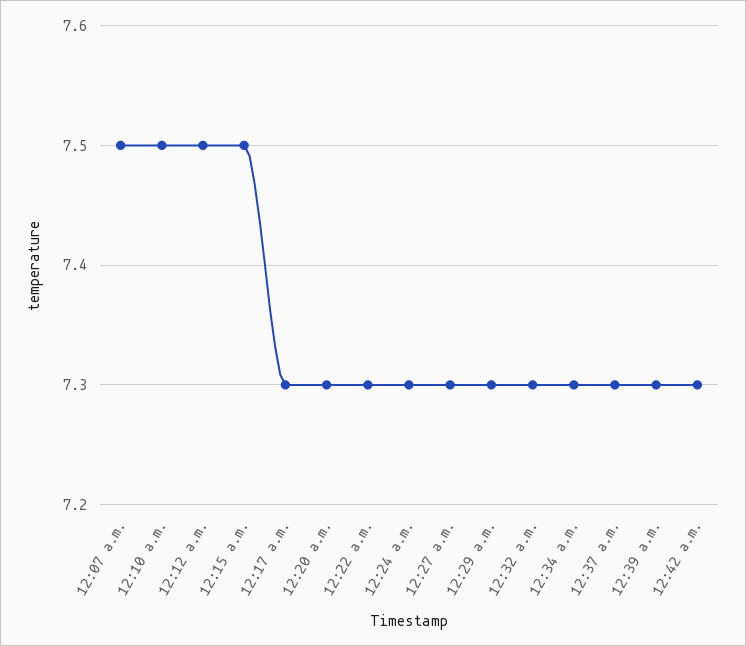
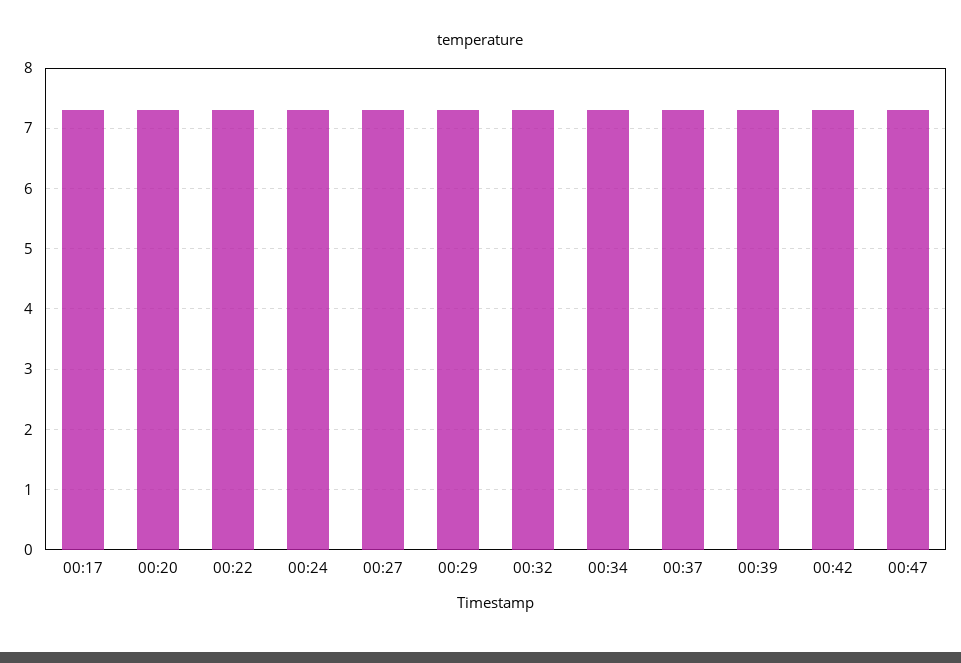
12:07 a.m.: 7.5 -> none
12:10 a.m.: 7.5 -> none
12:12 a.m.: 7.5 -> none
12:15 a.m.: 7.5 -> none
00:47: none -> 7.3

